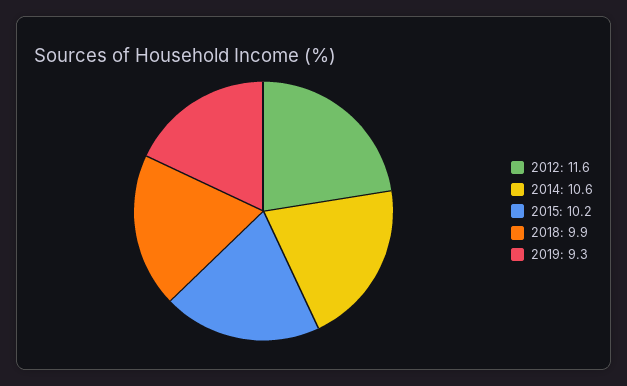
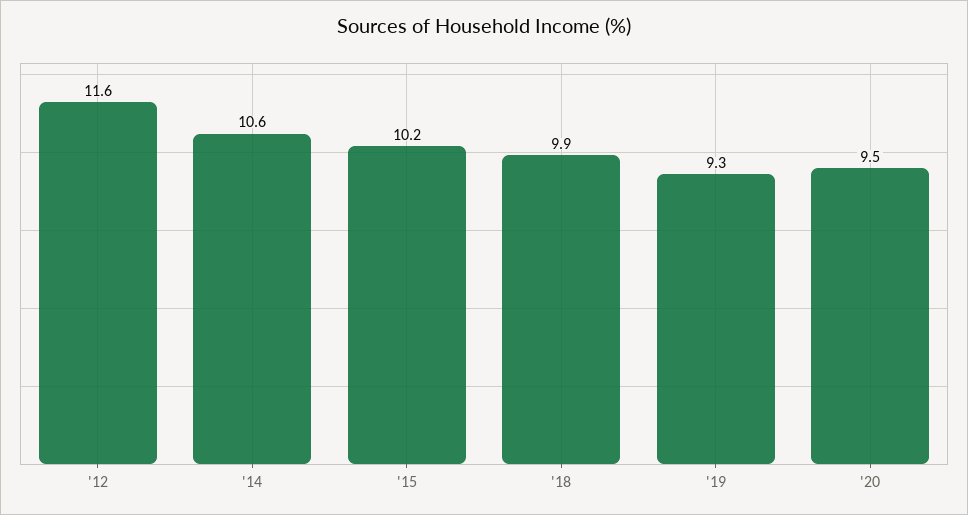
'20: none -> 9.5

